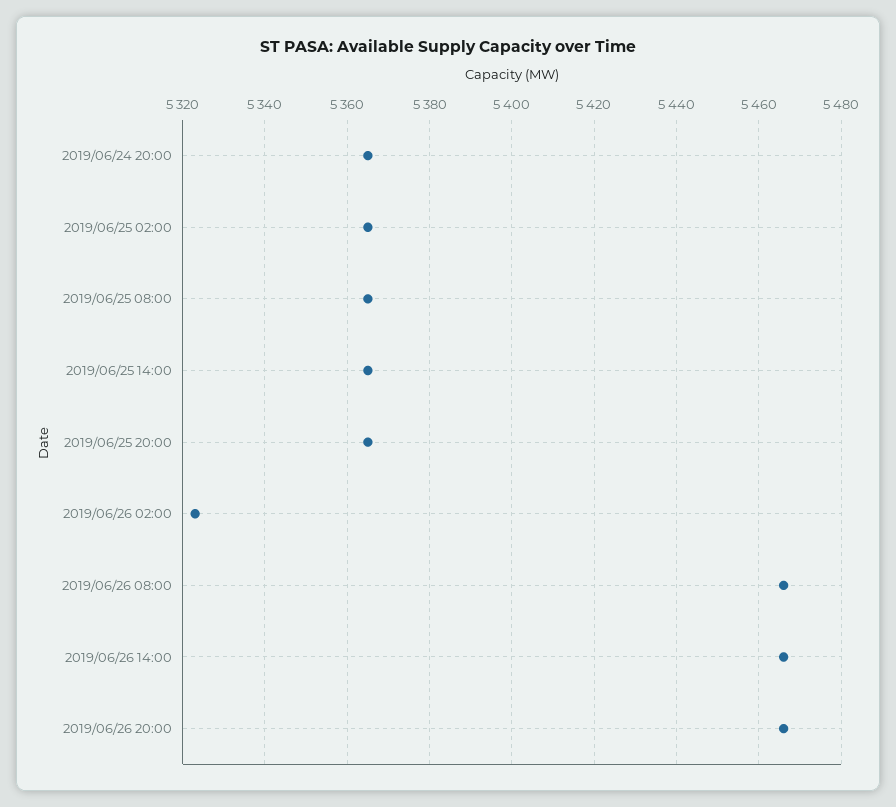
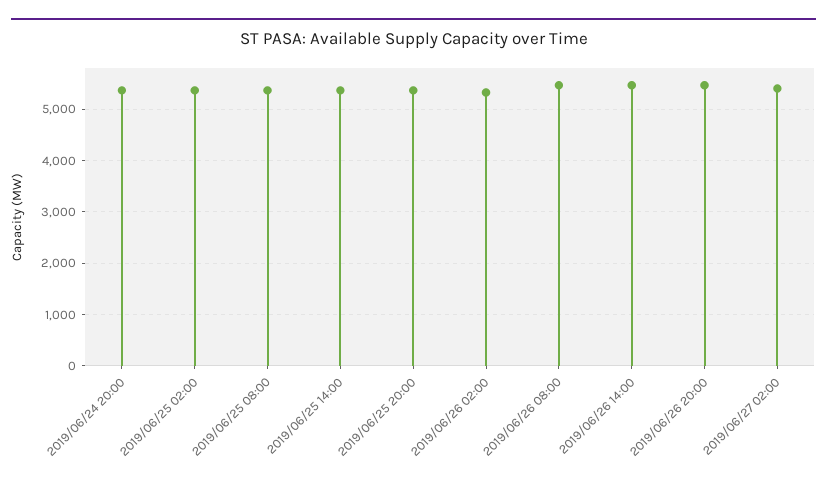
2019/06/27 02:00: none -> 5400

